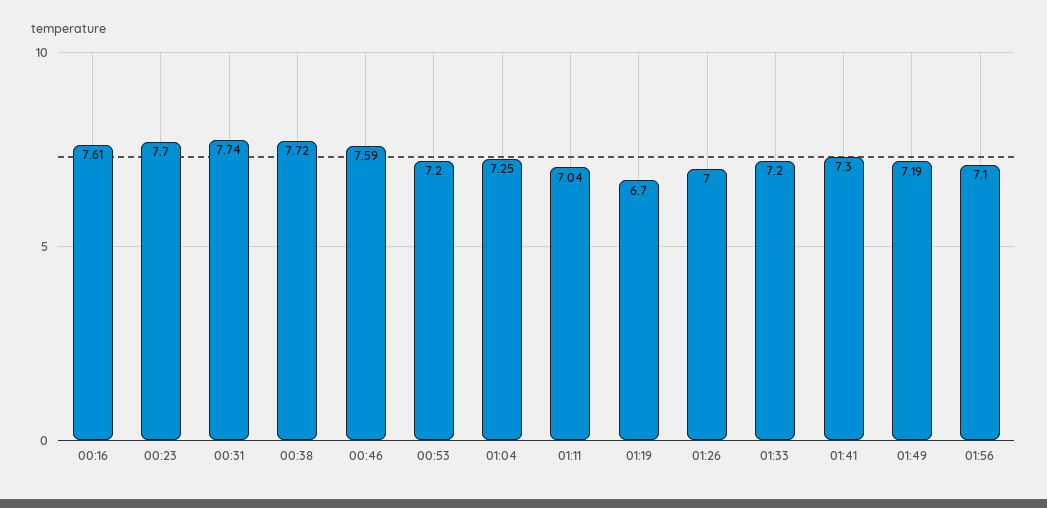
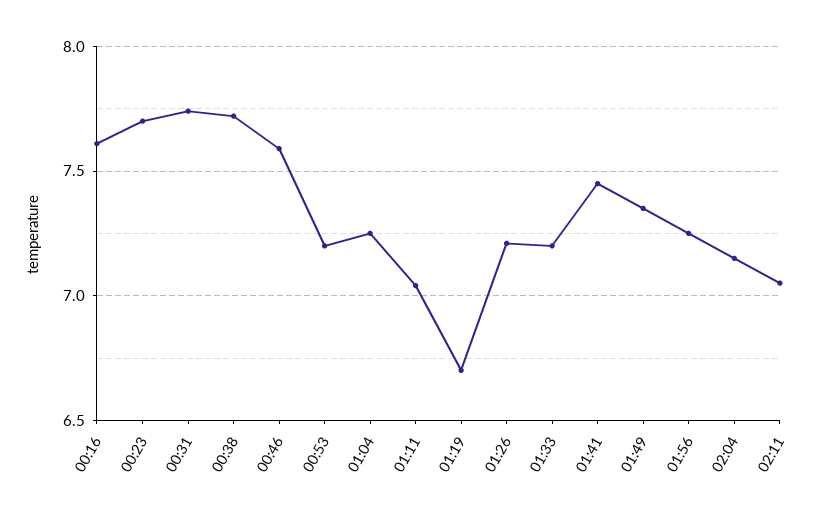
01:26: 7 -> 7.2
01:41: 7.3 -> 7.45
01:49: 7.19 -> 7.35
01:56: 7.1 -> 7.25
02:04: none -> 7.15
02:11: none -> 7.05

